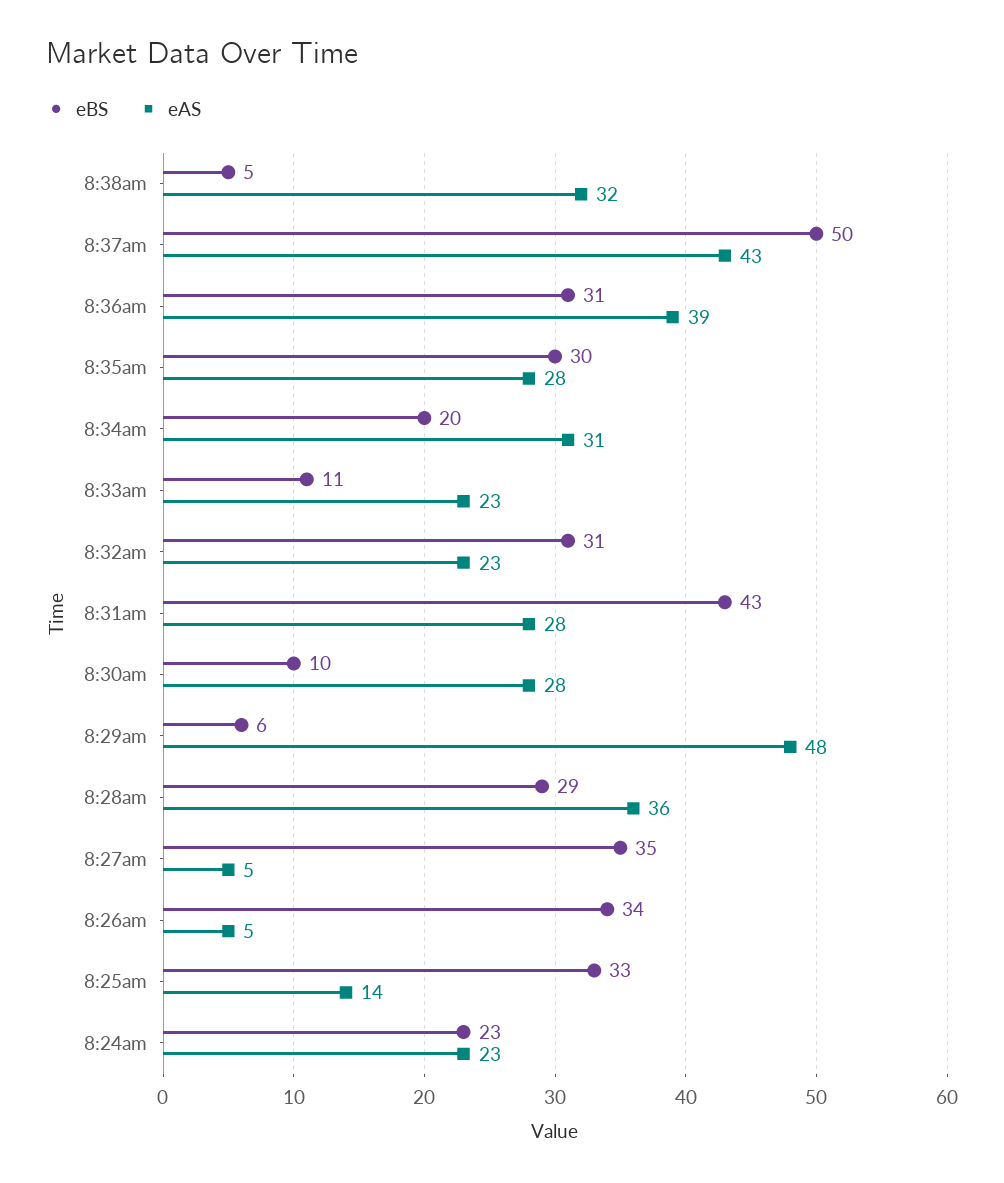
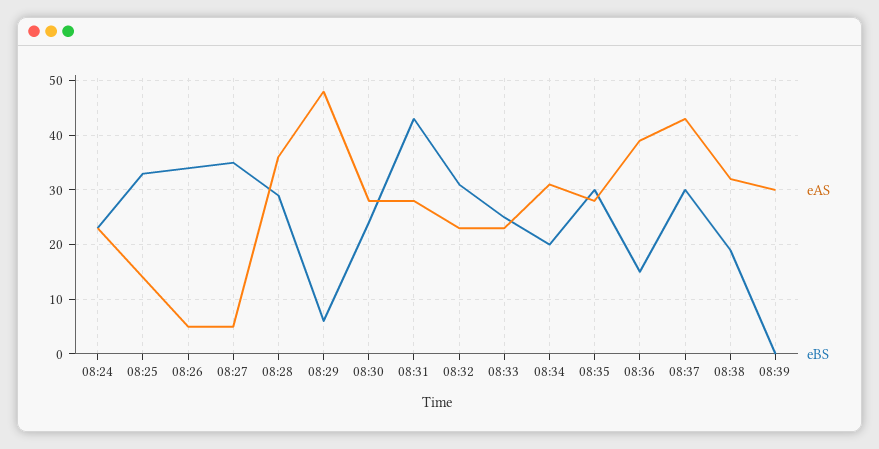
eBS, 8:38am: 5 -> 20
eBS, 8:37am: 50 -> 30
eBS, 8:36am: 31 -> 15
eBS, 8:33am: 11 -> 25
eBS, 8:30am: 10 -> 25
eAS, 08:39: none -> 30
eBS, 08:39: none -> 0

